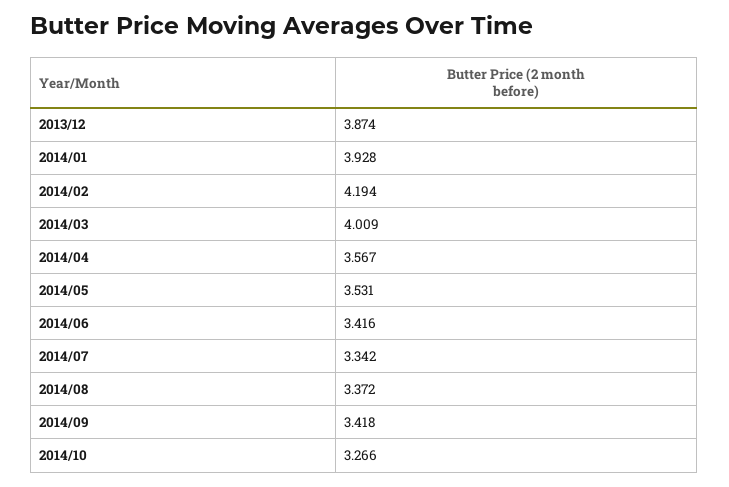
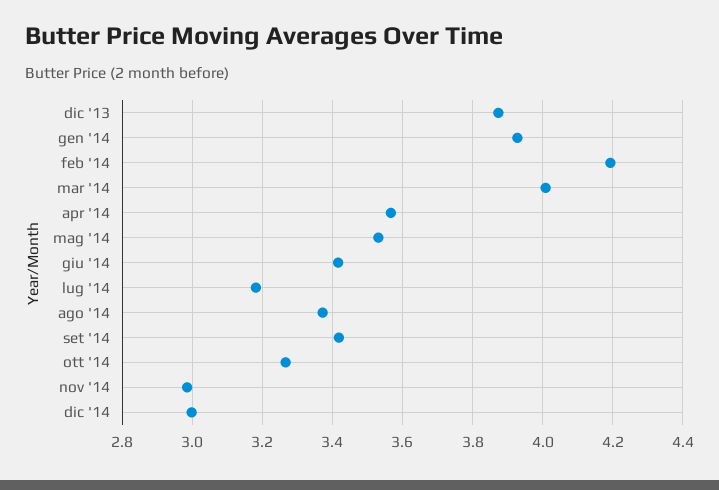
2014/07: 3.342 -> 3.18
nov '14: none -> 2.98
dic '14: none -> 3

